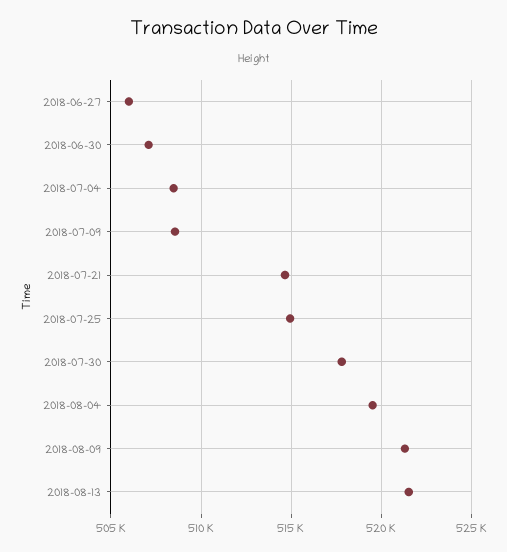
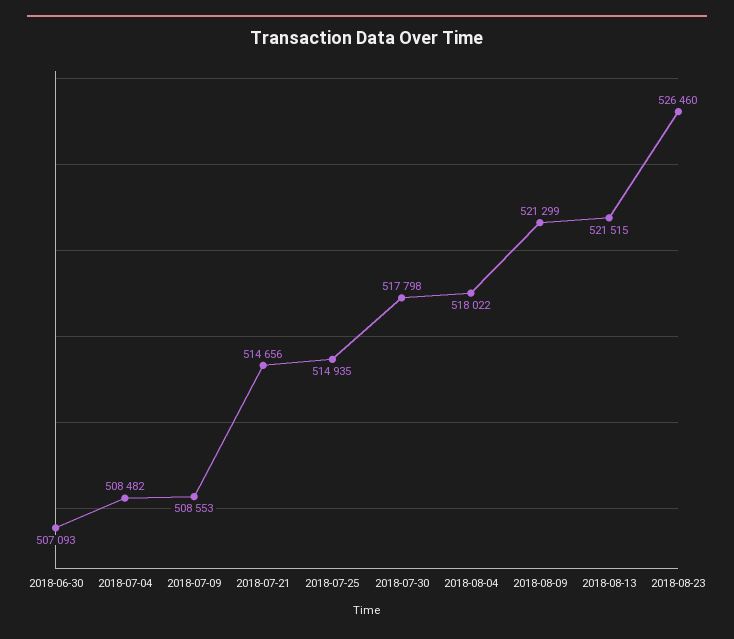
2018-06-27: 506000 -> none
2018-08-04: 519500 -> 518022
2018-08-23: none -> 526460

